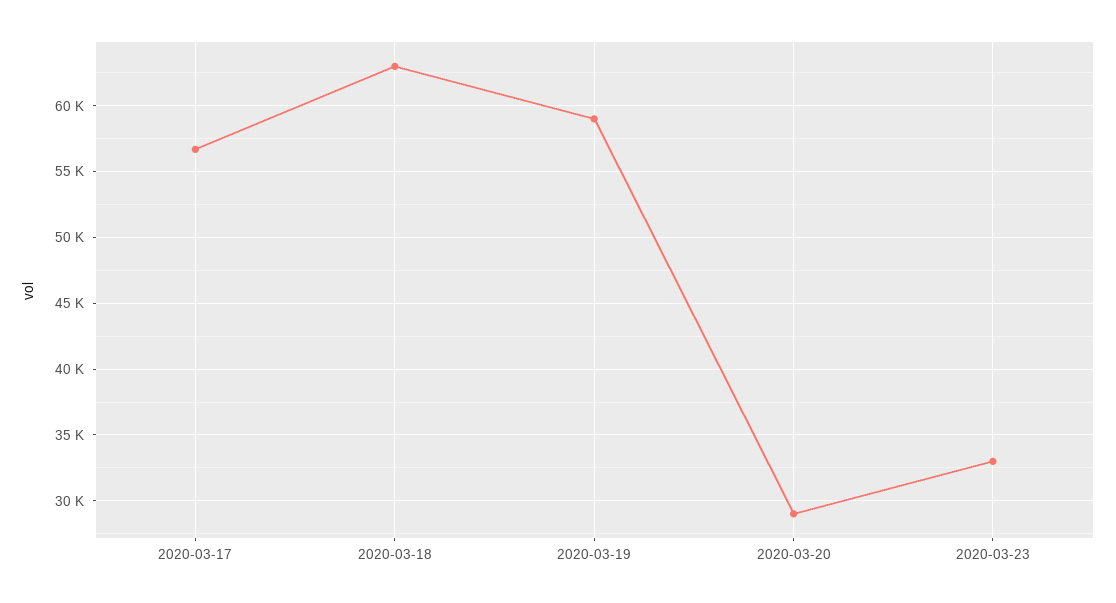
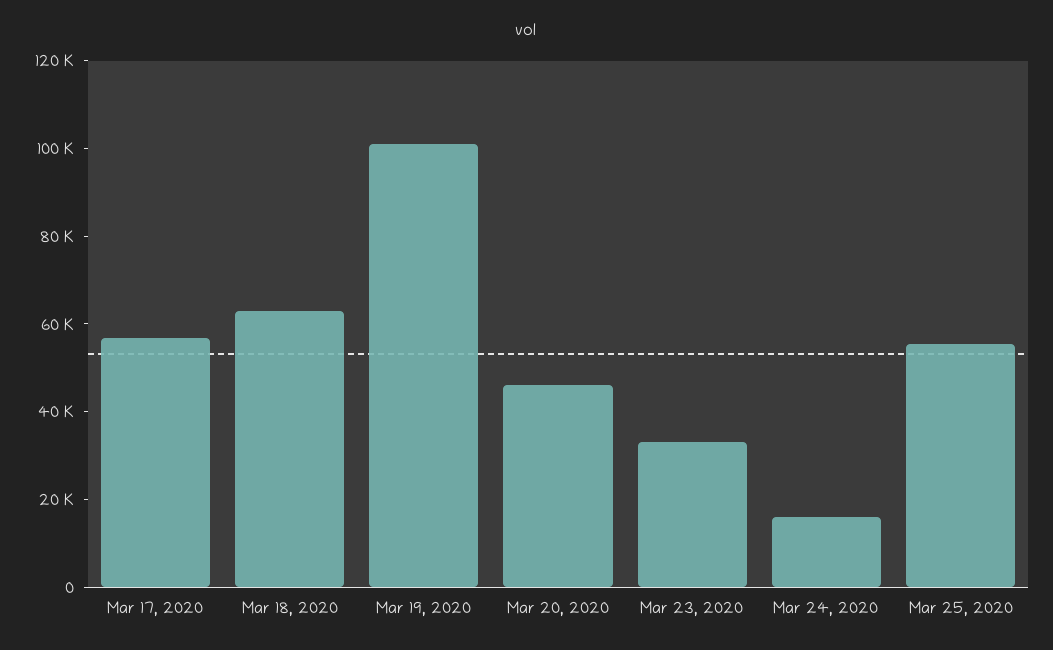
2020-03-19: 59000 -> 100000
2020-03-20: 29000 -> 45000
Mar 24, 2020: none -> 15000
Mar 25, 2020: none -> 55000

